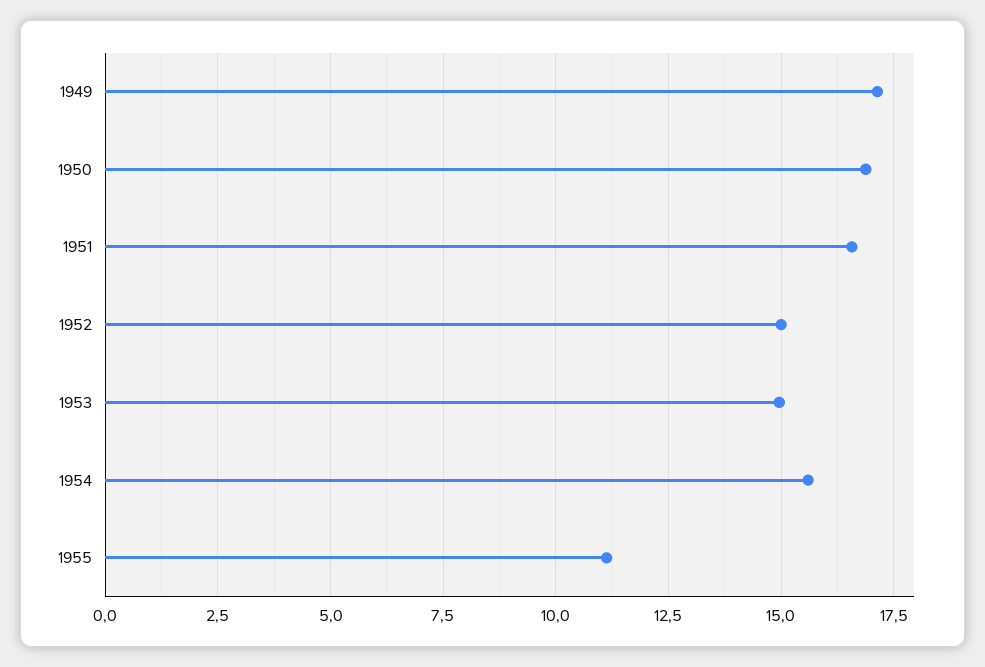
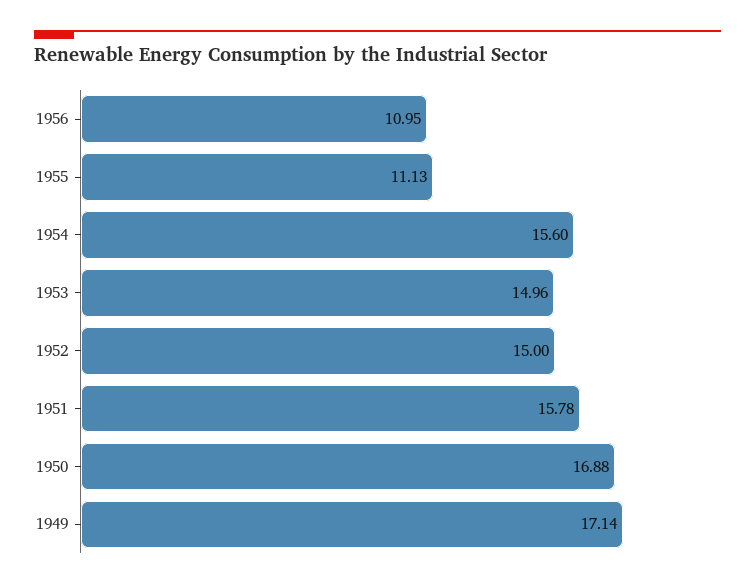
1951: 16.5 -> 15.78
1956: none -> 10.95

